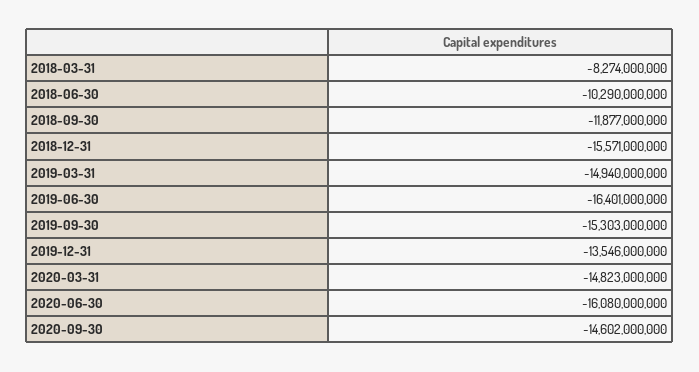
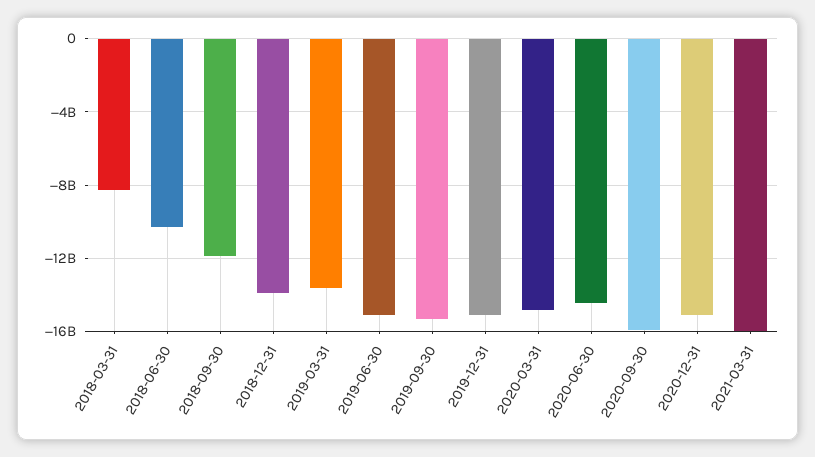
2018-12-31: -15571000000 -> -14000000000
2019-03-31: -14940000000 -> -13500000000
2019-06-30: -16401000000 -> -15000000000
2019-12-31: -13546000000 -> -15000000000
2020-06-30: -16080000000 -> -14500000000
2020-09-30: -14602000000 -> -16000000000
2020-12-31: none -> -15000000000
2021-03-31: none -> -16000000000

